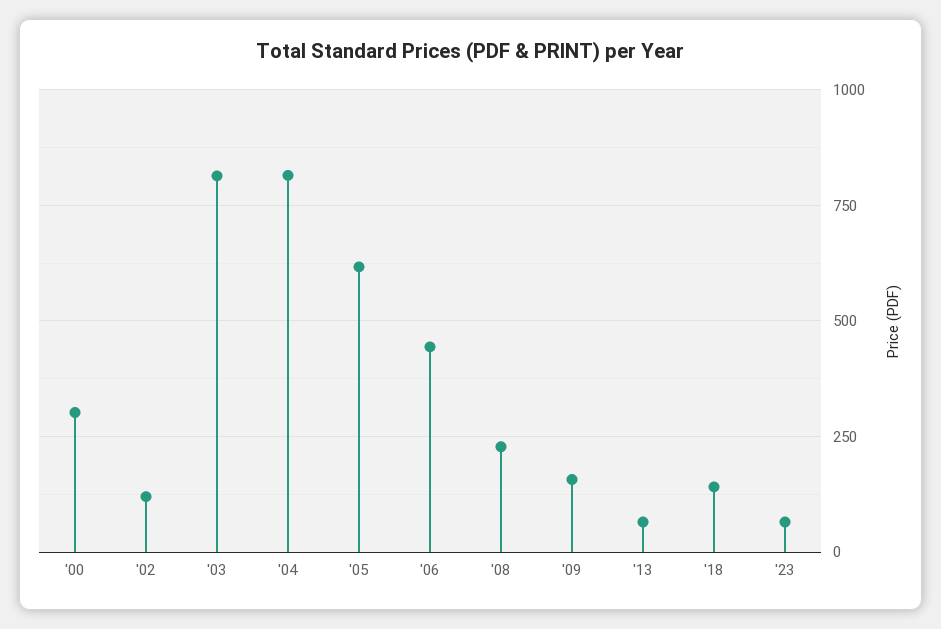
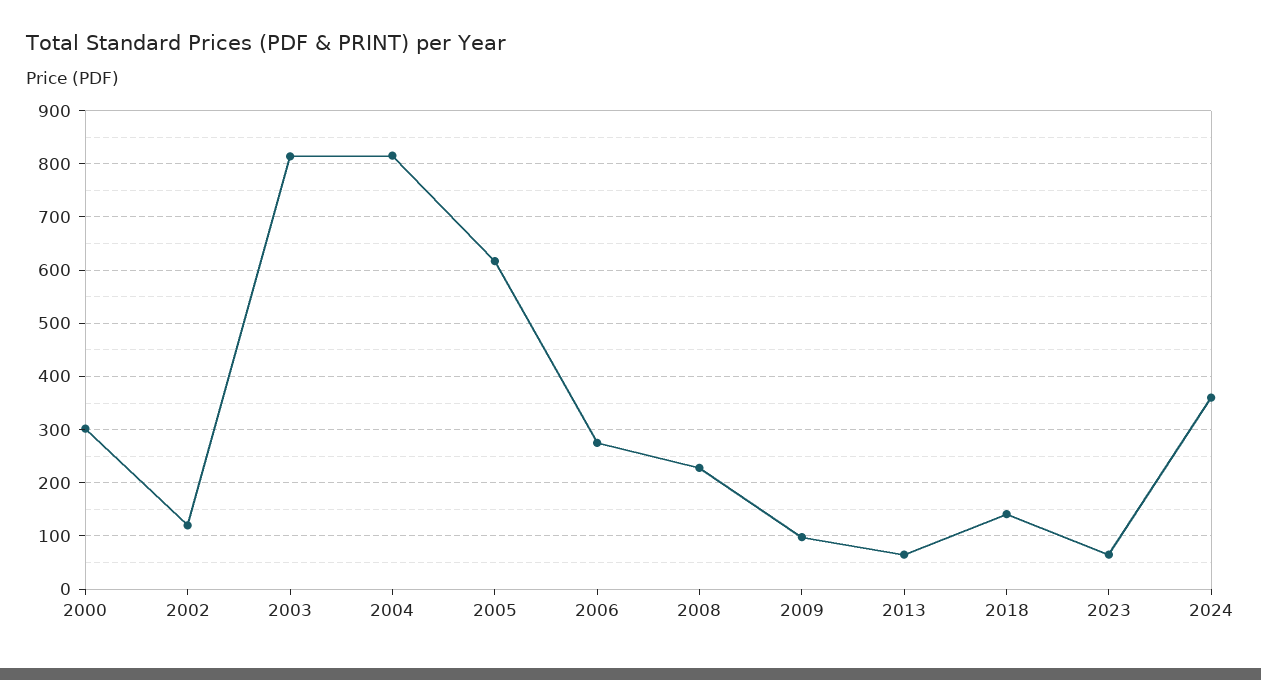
'06: 450 -> 280
'09: 150 -> 100
2024: none -> 360

